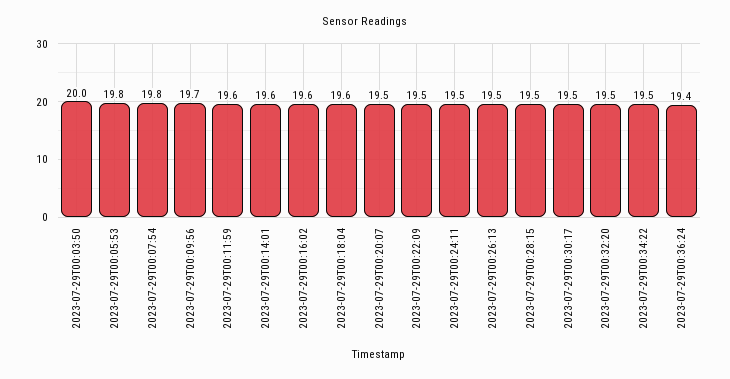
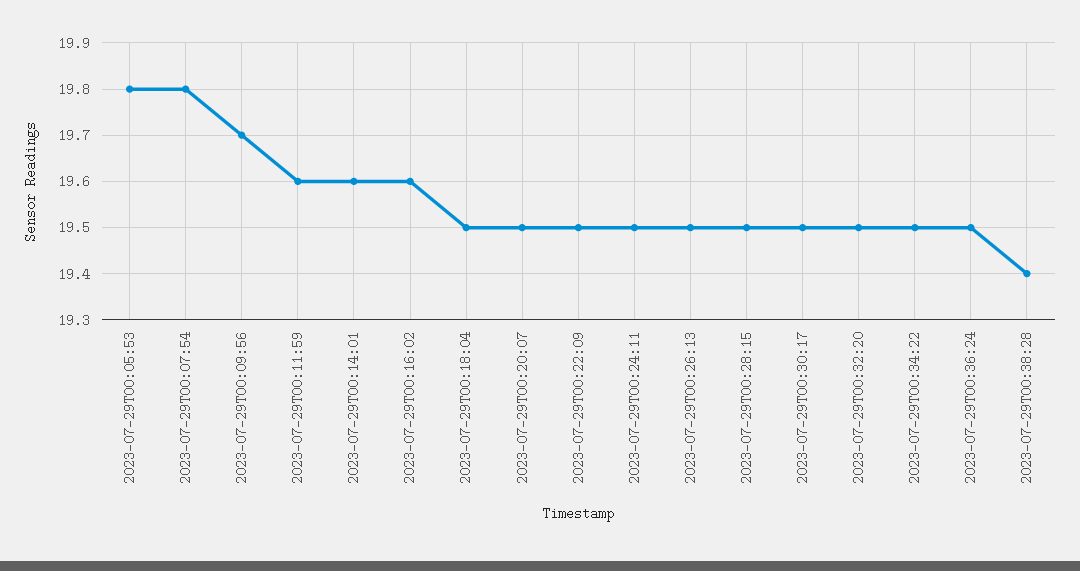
2023-07-29T00:03:50: 20 -> none
2023-07-29T00:18:04: 19.6 -> 19.5
2023-07-29T00:36:24: 19.4 -> 19.5
2023-07-29T00:38:28: none -> 19.4

